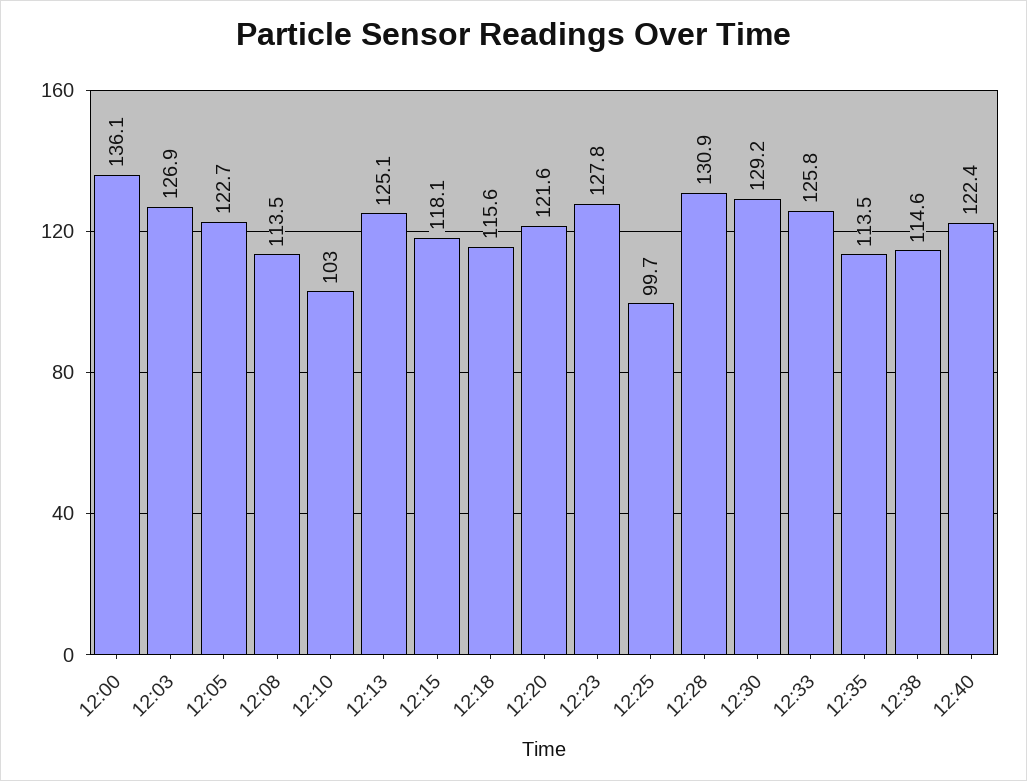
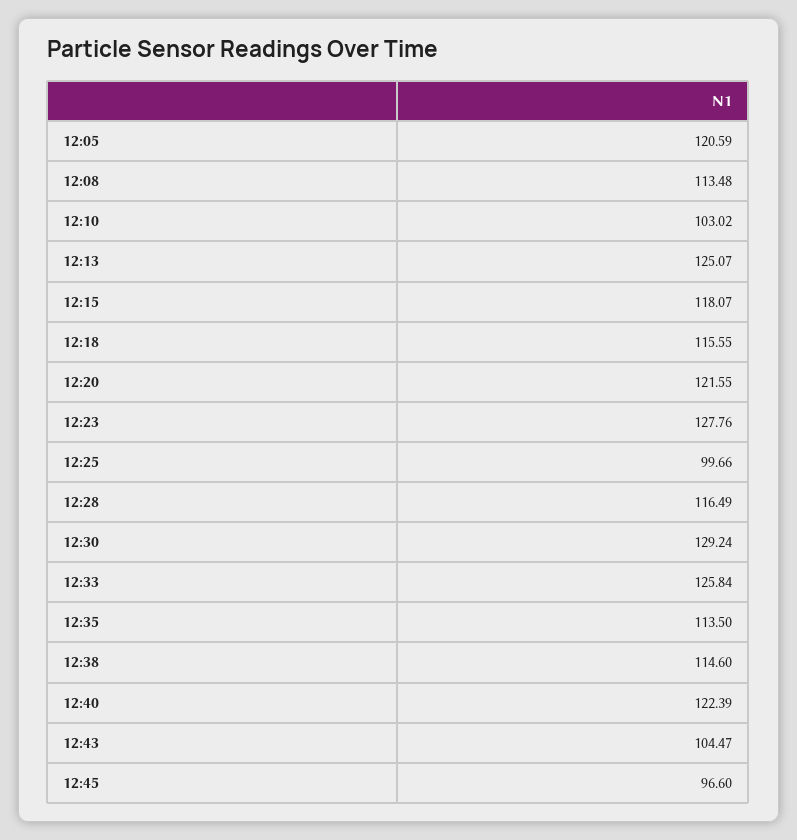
12:00: 136.1 -> none
12:03: 126.9 -> none
12:05: 122.7 -> 120.59
12:28: 130.9 -> 116.49
12:43: none -> 104.47
12:45: none -> 96.6

